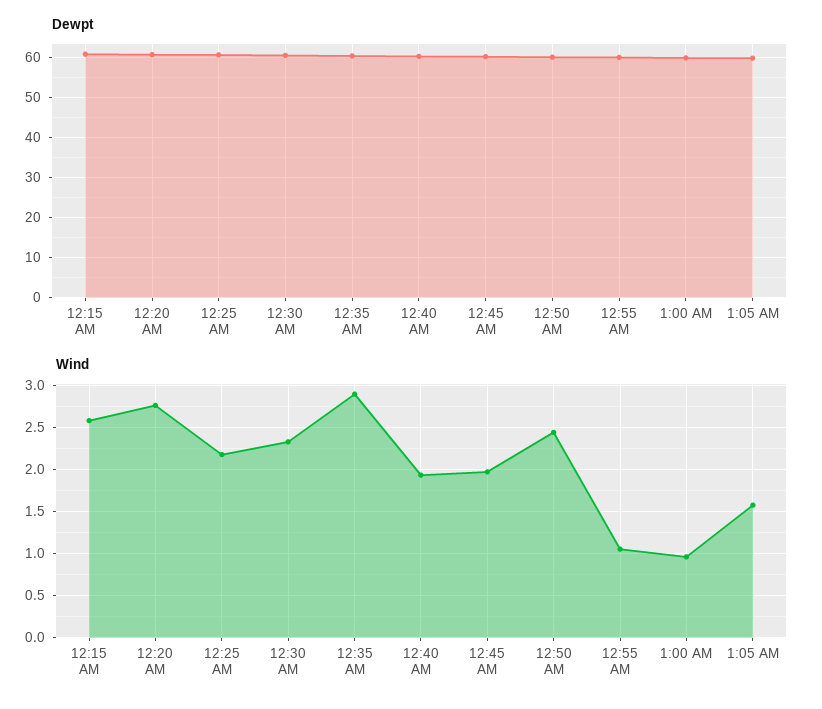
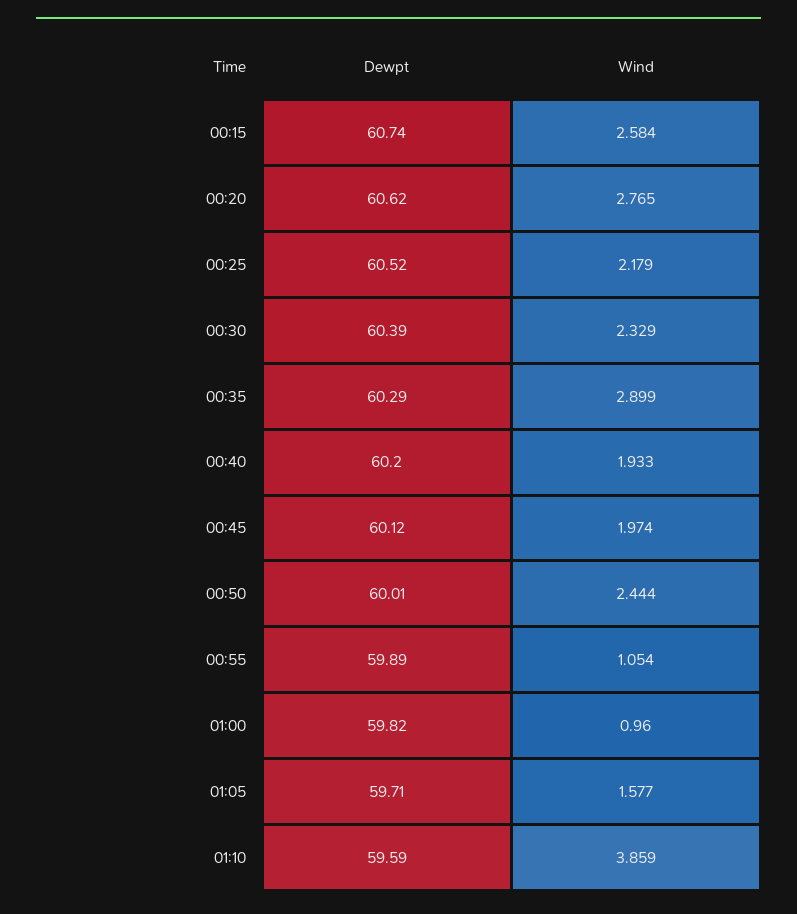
Dewpt, 01:10: none -> 59.59
Wind, 01:10: none -> 3.859

